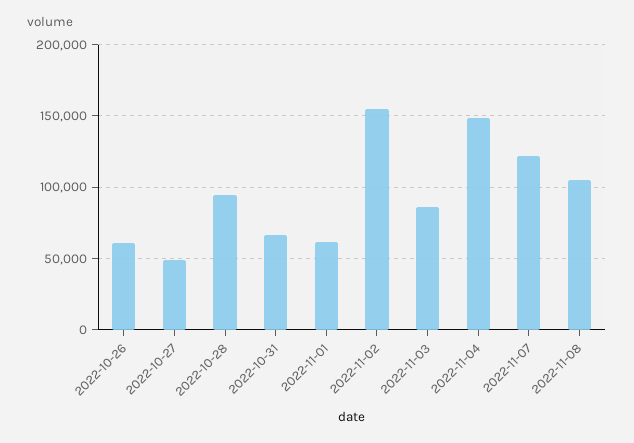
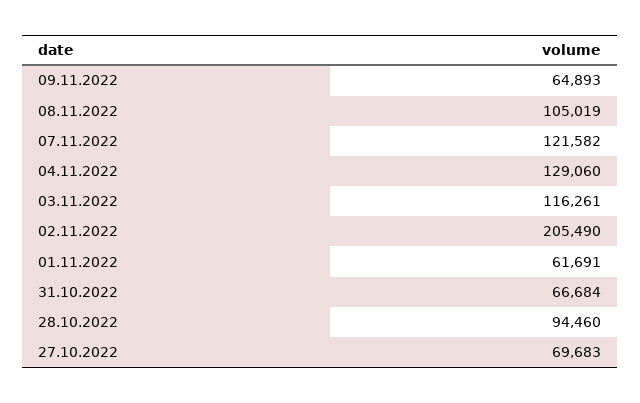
2022-10-26: 60000 -> none
2022-10-27: 50000 -> 69683
2022-11-02: 155000 -> 205490
2022-11-03: 85000 -> 116261
2022-11-04: 150000 -> 129060
09.11.2022: none -> 64893

